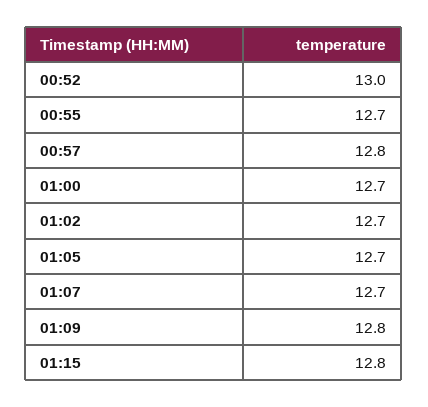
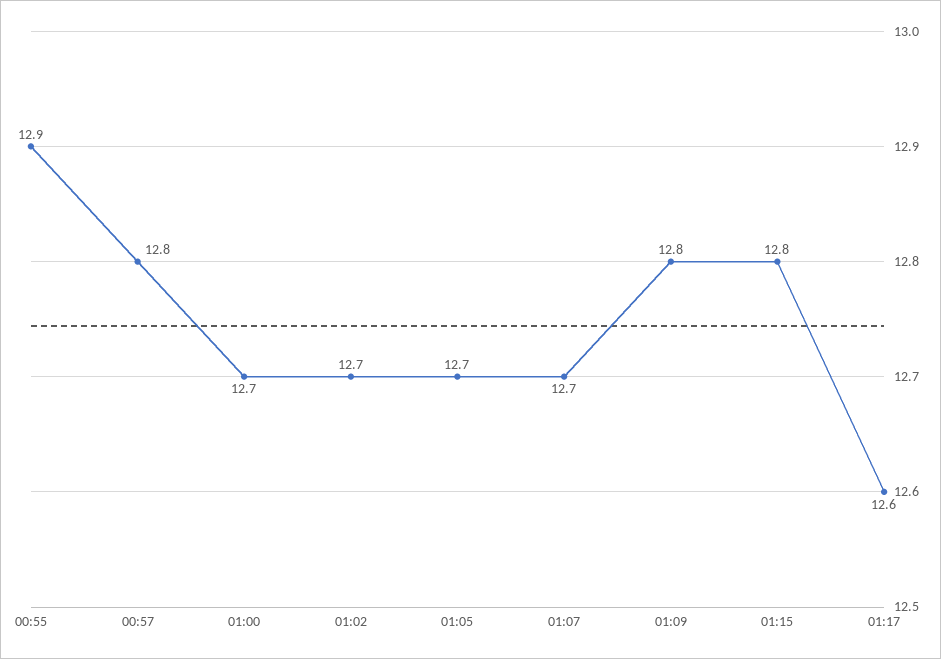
00:52: 13 -> none
00:55: 12.7 -> 12.9
01:17: none -> 12.6

